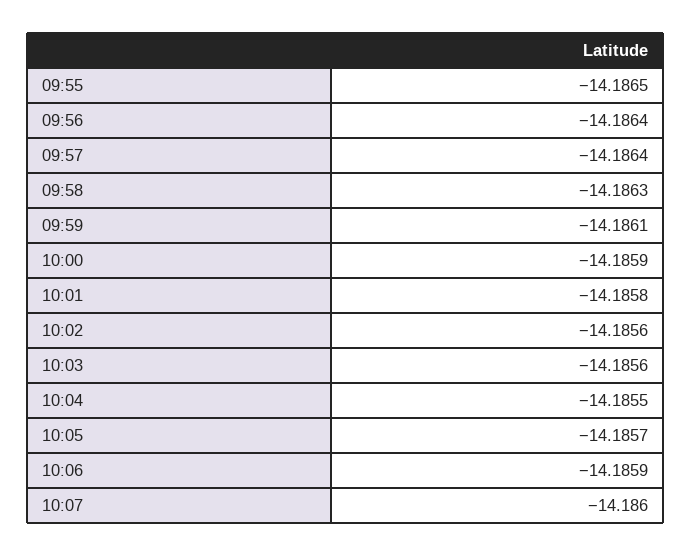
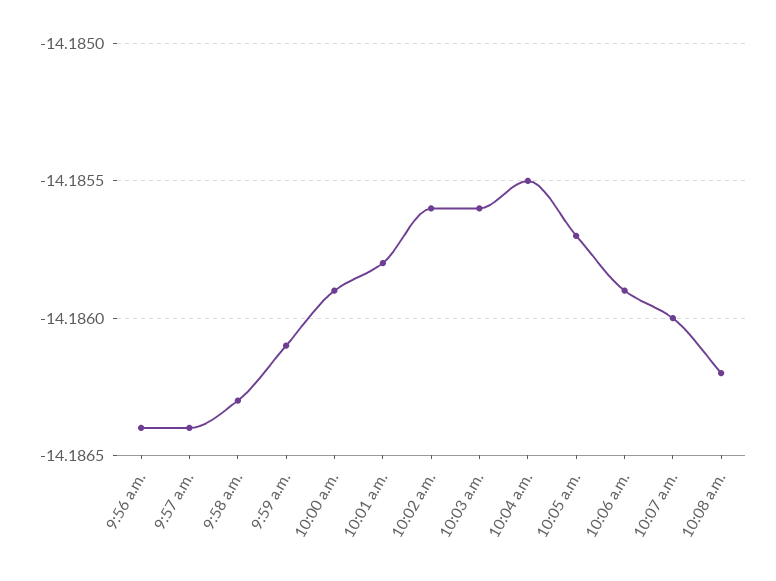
09:55: -14.1865 -> none
10:08 a.m.: none -> -14.1862

